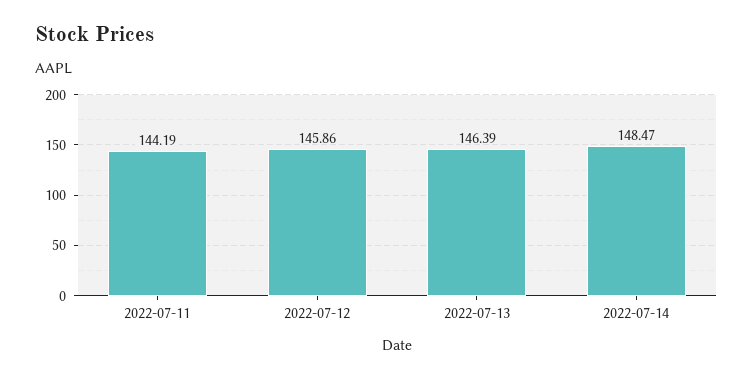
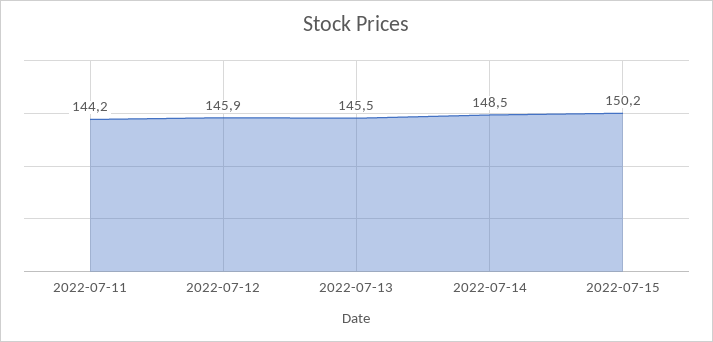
2022-07-13: 146.39 -> 145.5
2022-07-15: none -> 150.2

